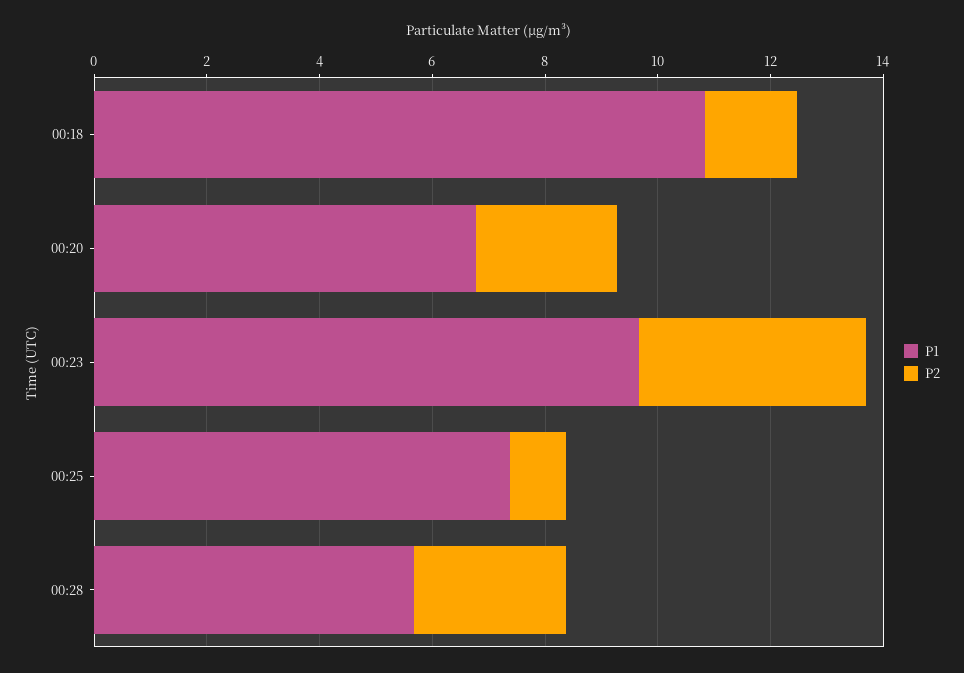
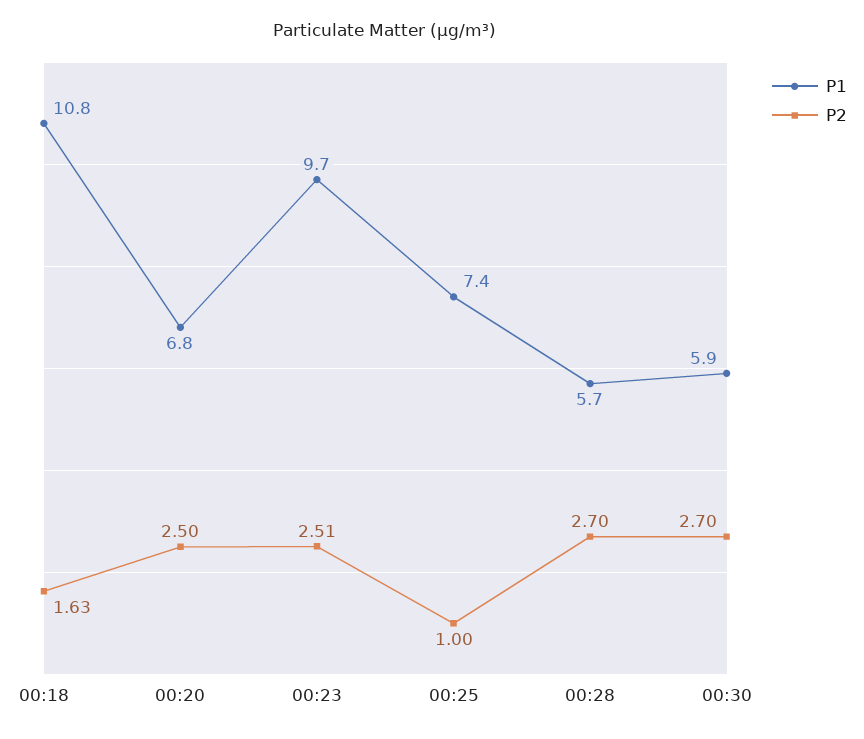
P2, 00:23: 4 -> 2.51
P1, 00:30: none -> 5.9
P2, 00:30: none -> 2.7

